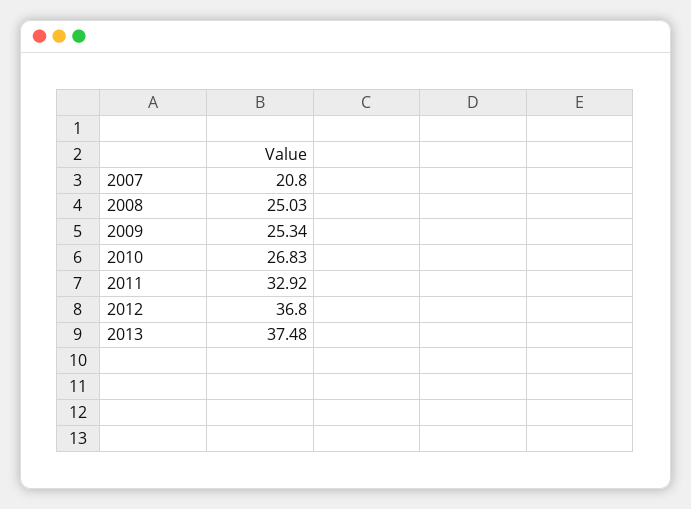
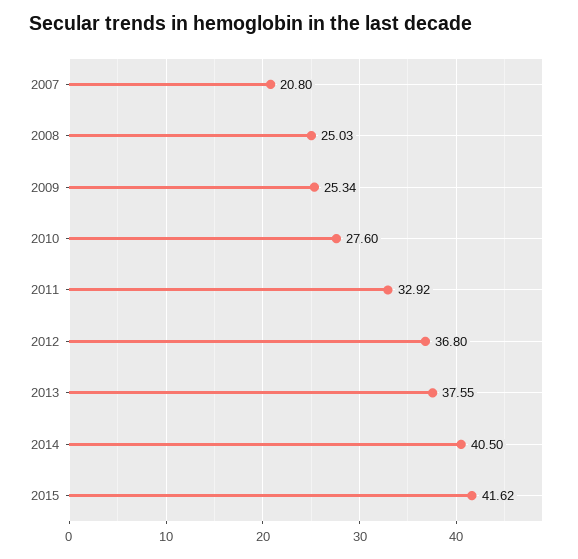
2010: 26.83 -> 27.6
2013: 37.48 -> 37.55
2014: none -> 40.5
2015: none -> 41.62

